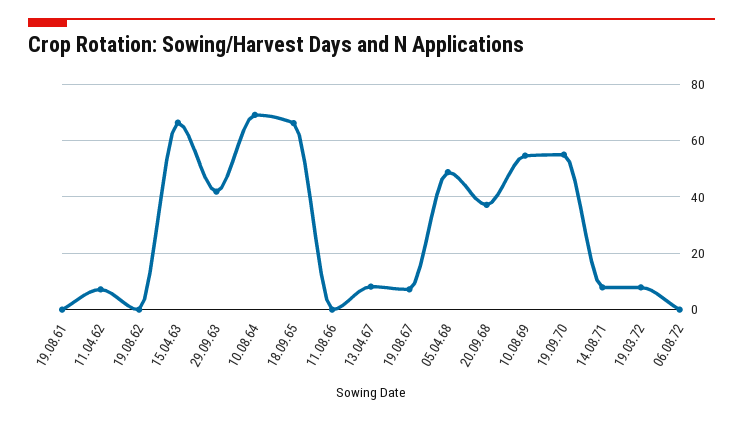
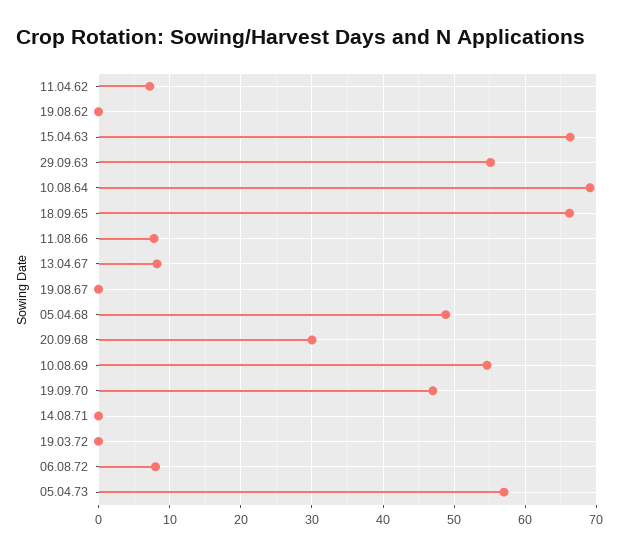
19.08.61: 0 -> none
29.09.63: 42.5 -> 55
11.08.66: 0 -> 8
19.08.67: 7.5 -> 0
20.09.68: 37.5 -> 30
19.09.70: 55 -> 47
14.08.71: 7.5 -> 0
19.03.72: 7.5 -> 0
06.08.72: 0 -> 8
05.04.73: none -> 57

